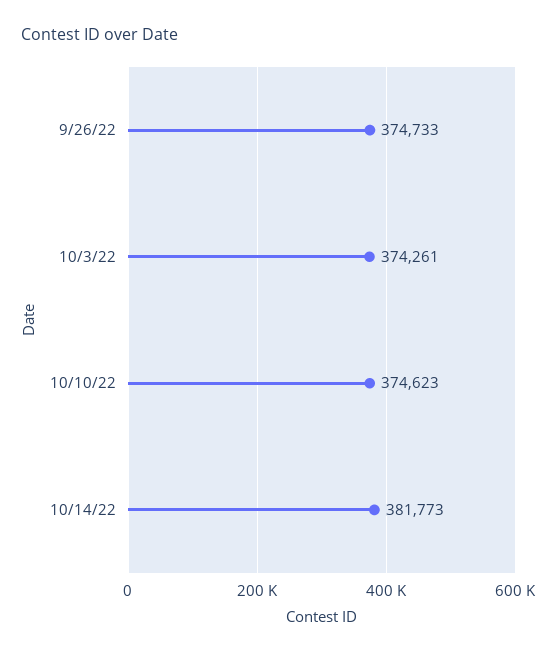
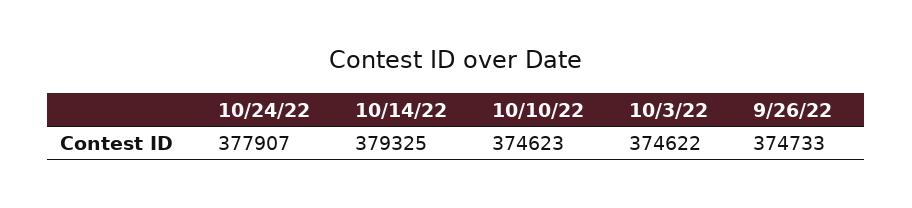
10/3/22: 374261 -> 374622
10/14/22: 381773 -> 379325
10/24/22: none -> 377907

